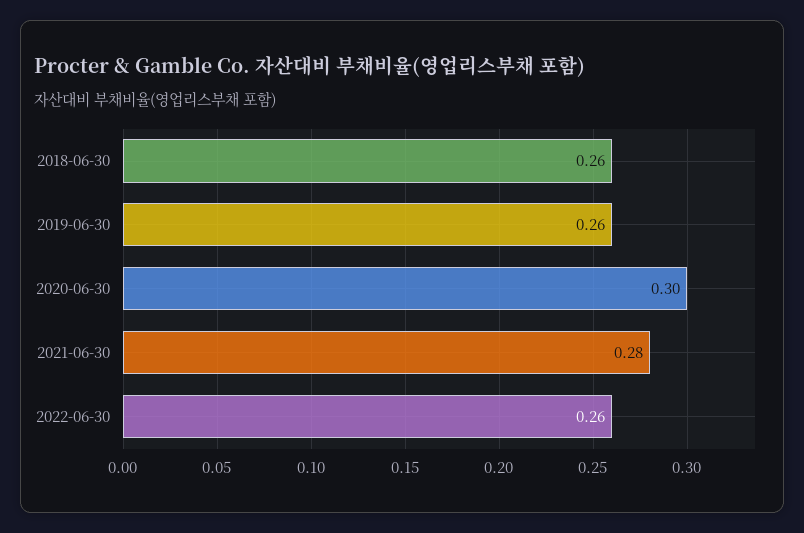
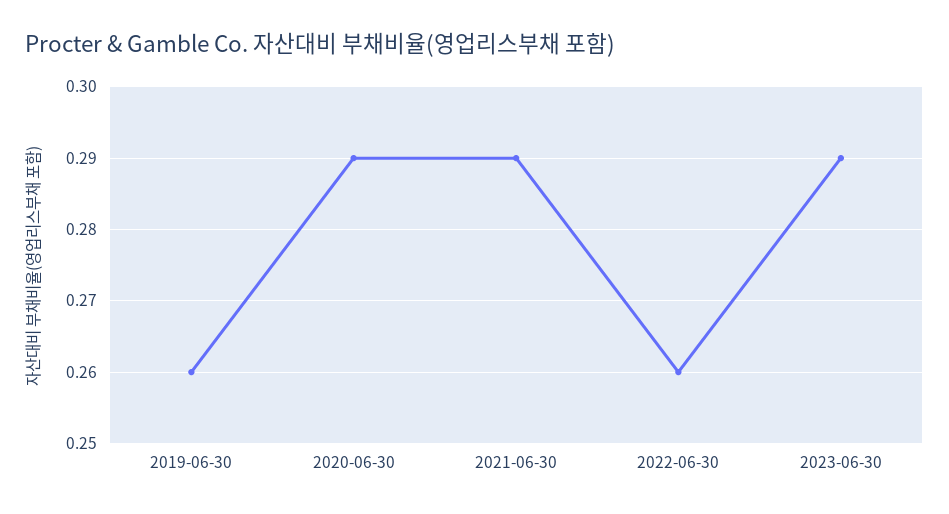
2018-06-30: 0.26 -> none
2020-06-30: 0.3 -> 0.29
2021-06-30: 0.28 -> 0.29
2023-06-30: none -> 0.29

